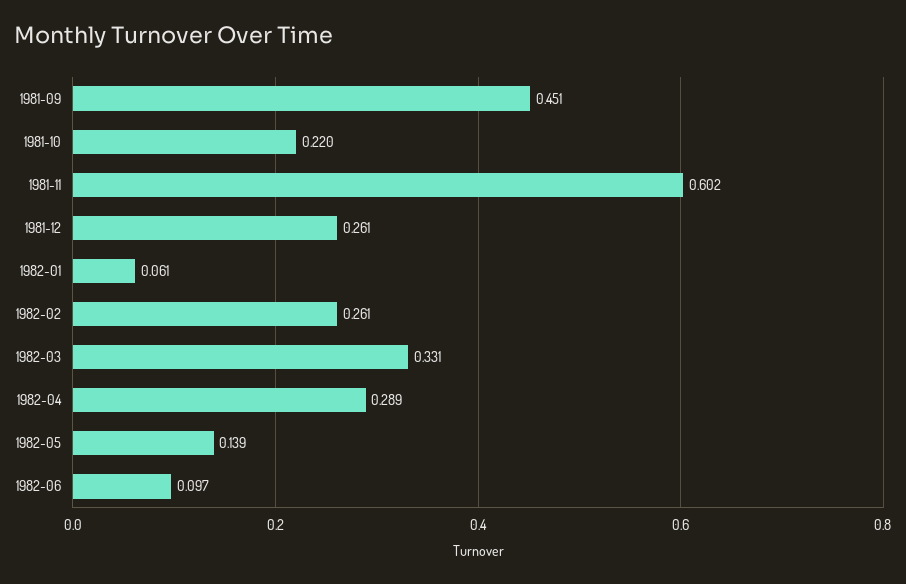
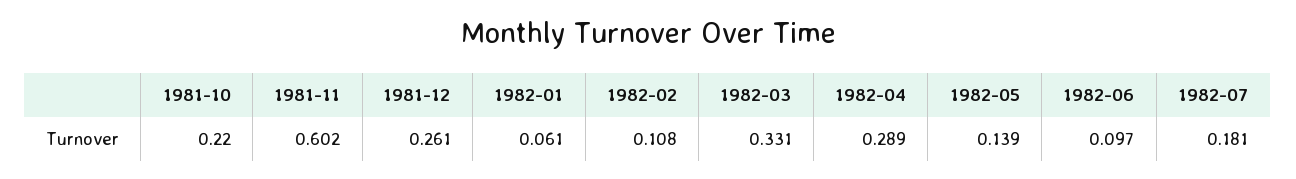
1981-09: 0.451 -> none
1982-02: 0.261 -> 0.108
1982-07: none -> 0.181

